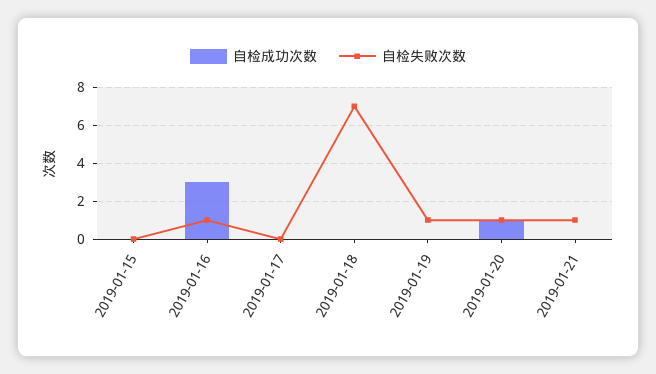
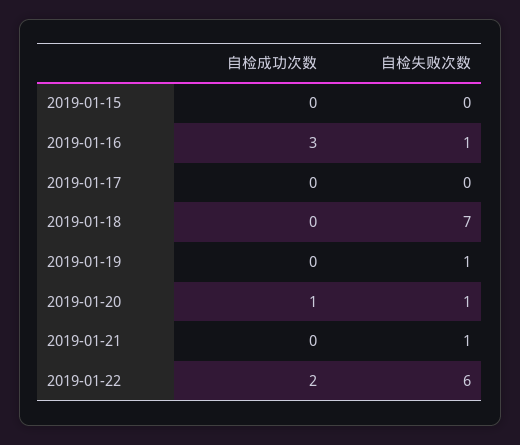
自检成功次数, 2019-01-22: none -> 2
自检失败次数, 2019-01-22: none -> 6

